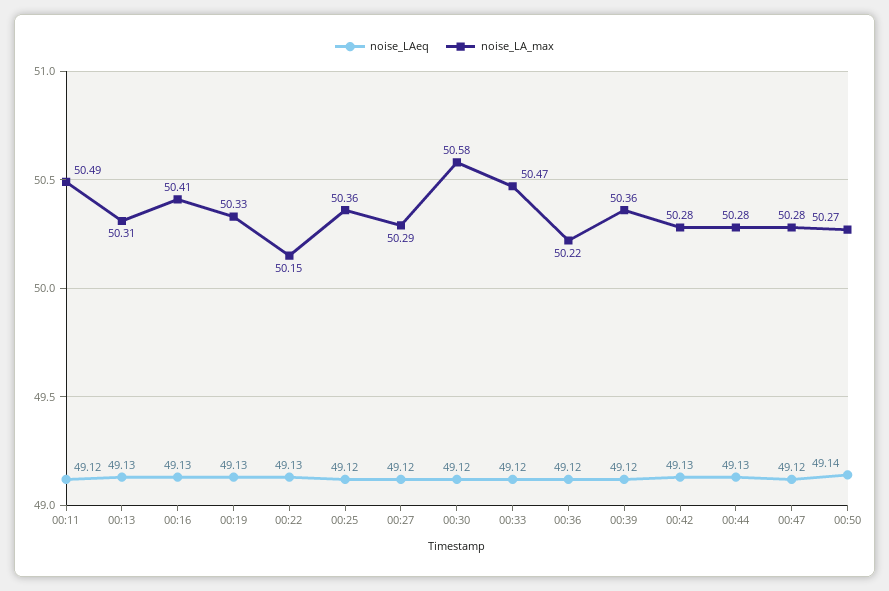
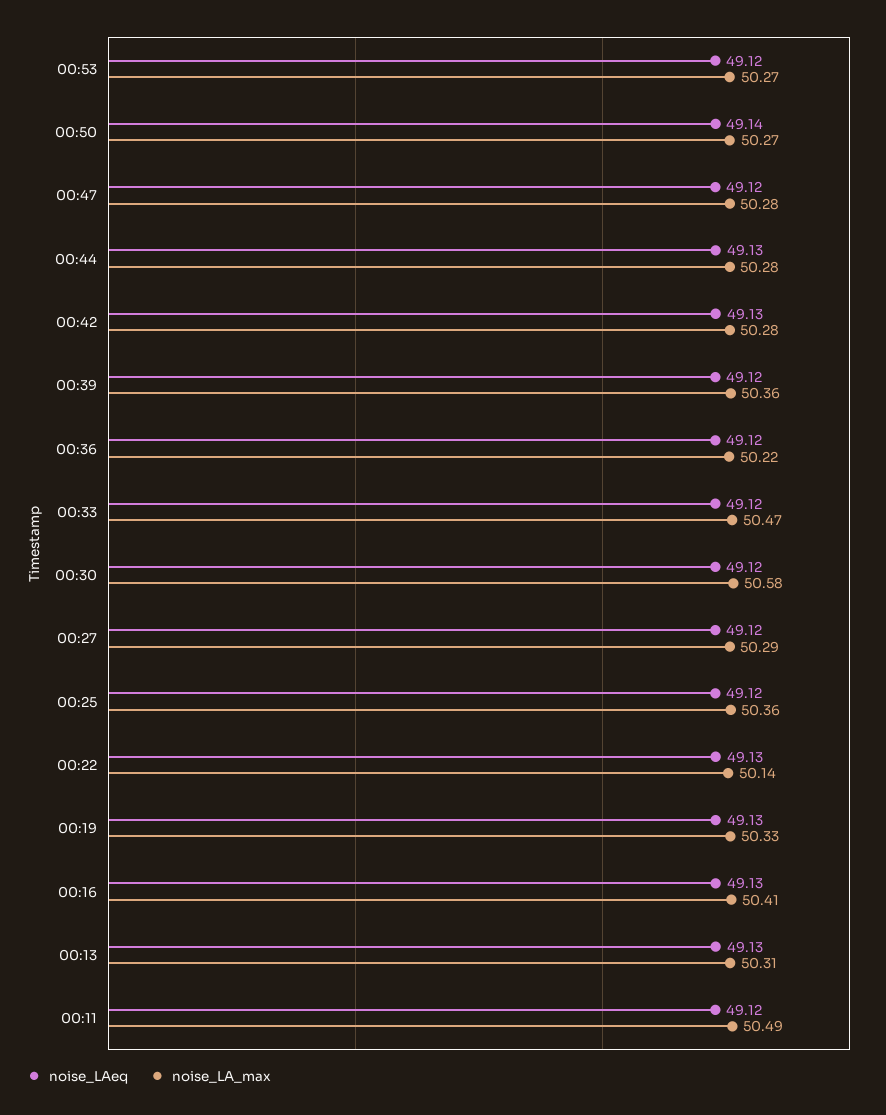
noise_LA_max, 00:22: 50.15 -> 50.14
noise_LAeq, 00:53: none -> 49.12
noise_LA_max, 00:53: none -> 50.27

